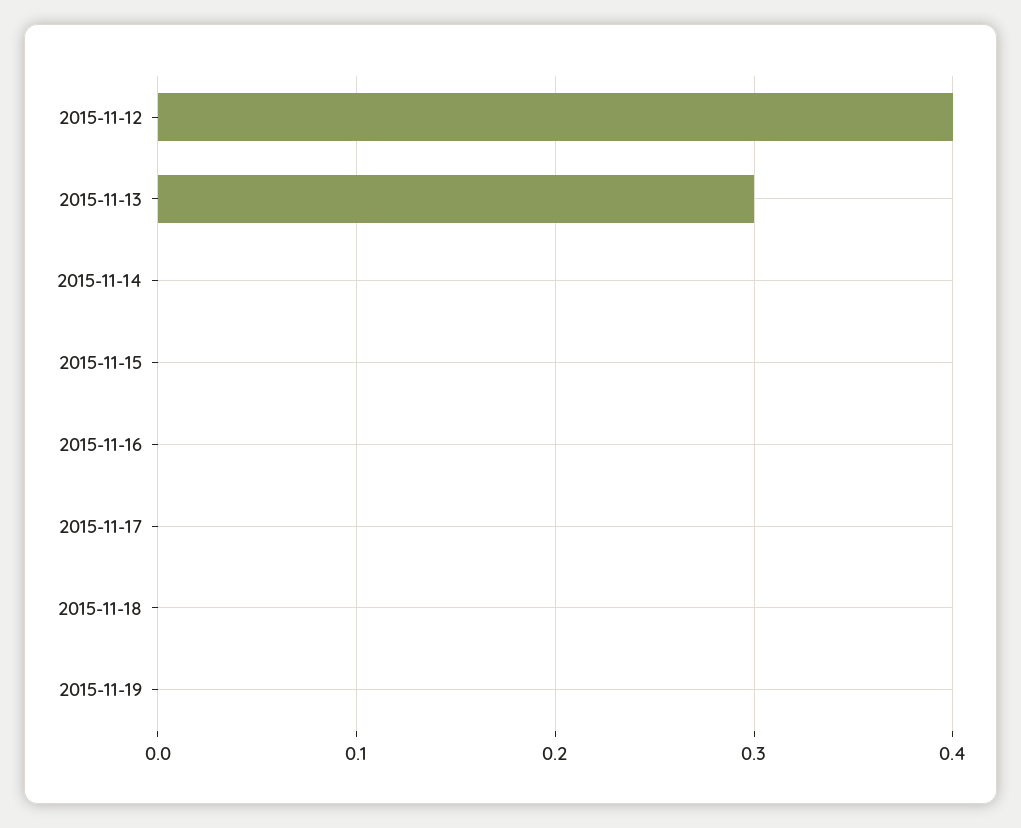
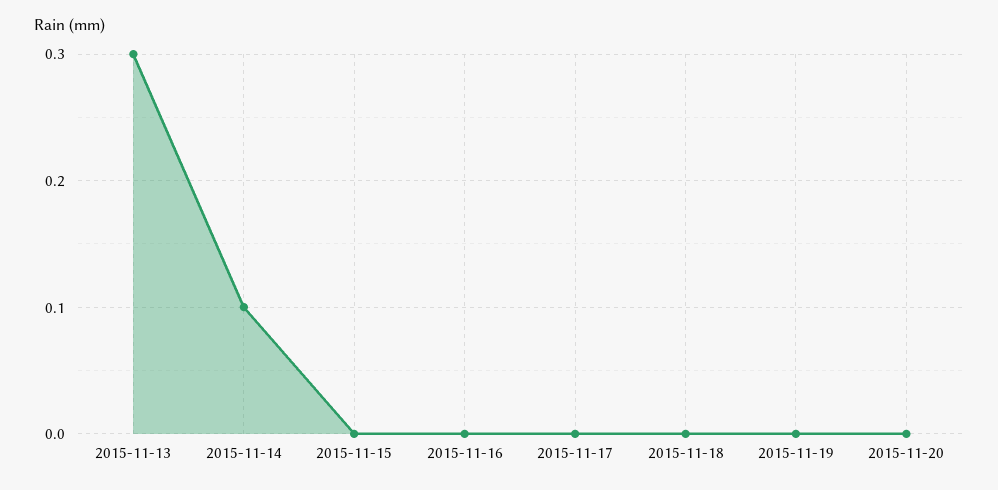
2015-11-12: 0.4 -> none
2015-11-14: 0 -> 0.1
2015-11-20: none -> 0

